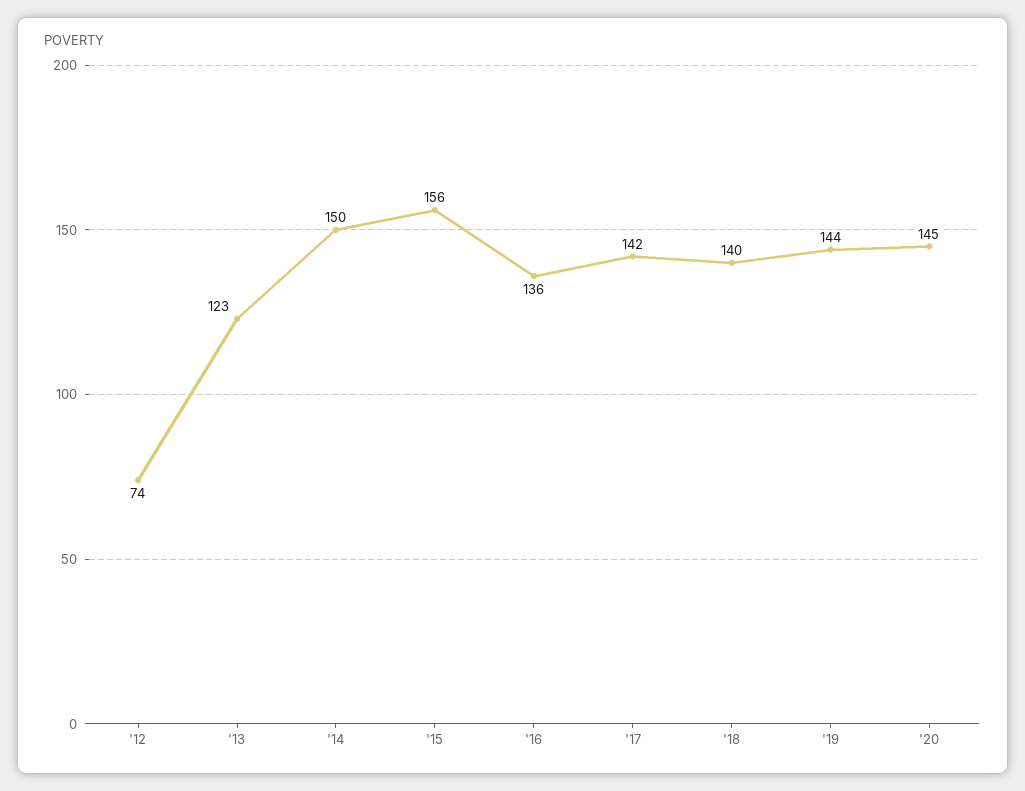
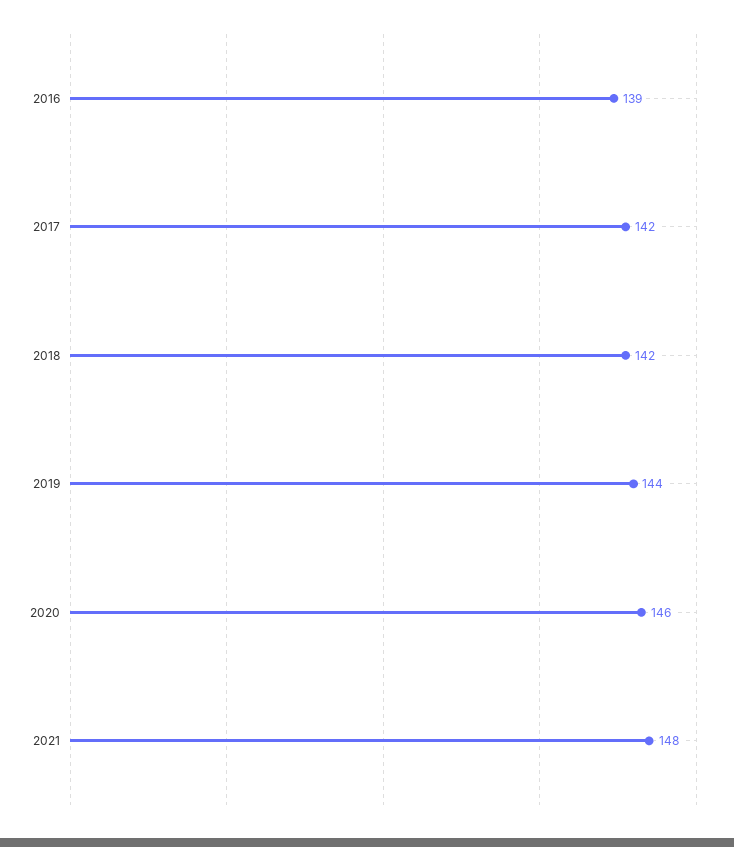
'12: 74 -> none
'13: 123 -> none
'14: 150 -> none
'15: 156 -> none
'16: 136 -> 139
'18: 140 -> 142
'20: 145 -> 146
2021: none -> 148

